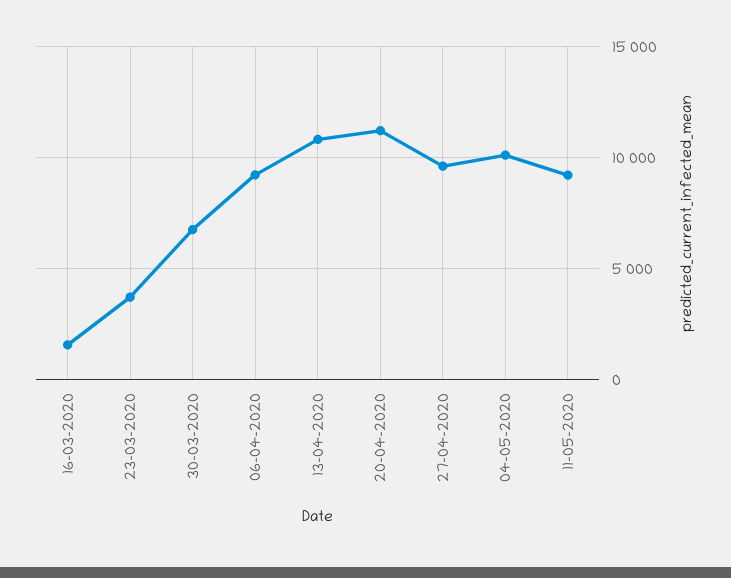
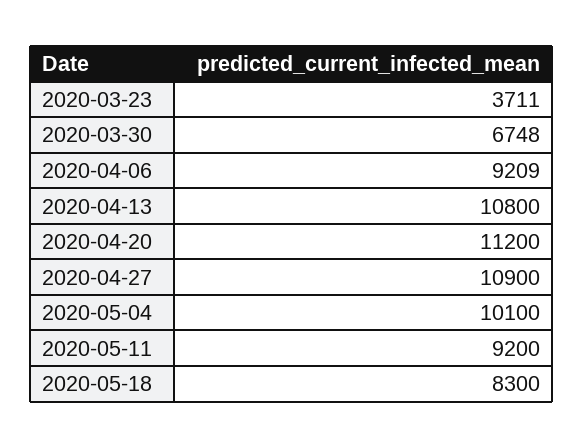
16-03-2020: 1500 -> none
27-04-2020: 9500 -> 10900
2020-05-18: none -> 8300

